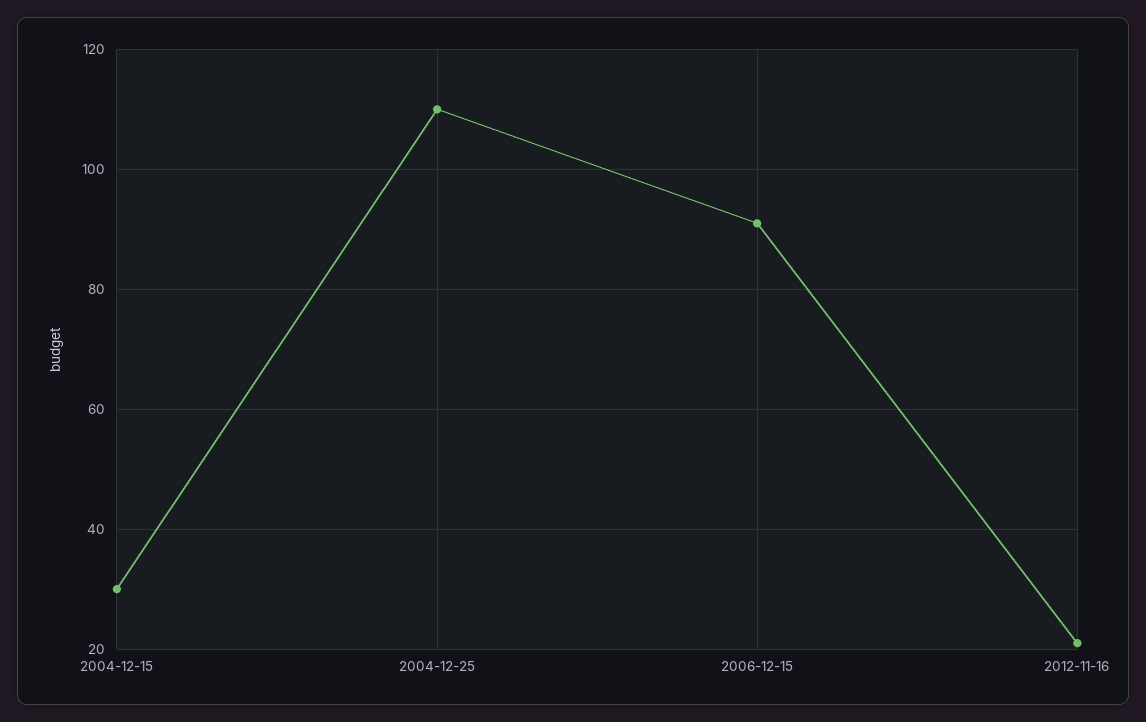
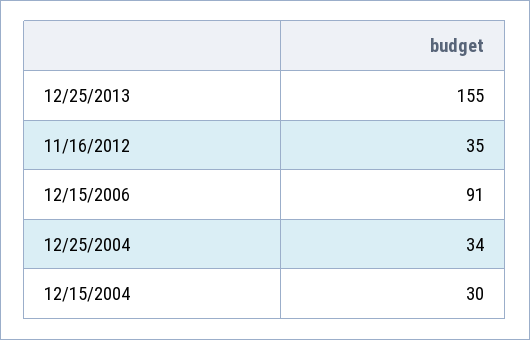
2004-12-25: 110 -> 34
2012-11-16: 20 -> 35
12/25/2013: none -> 155

